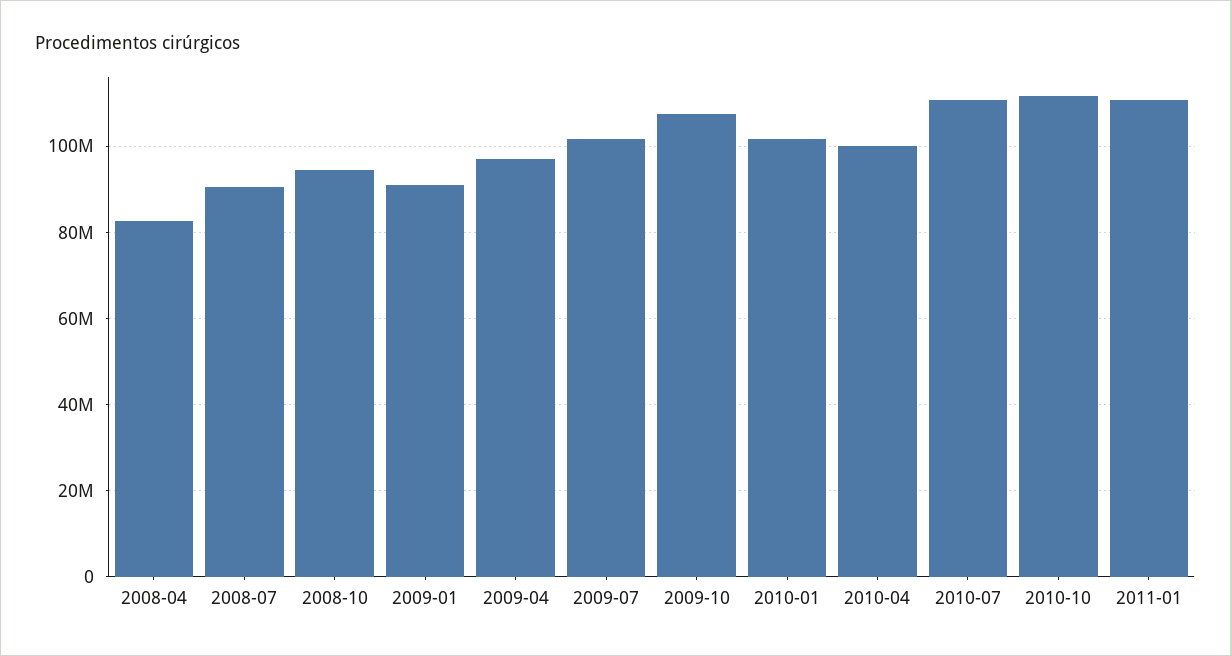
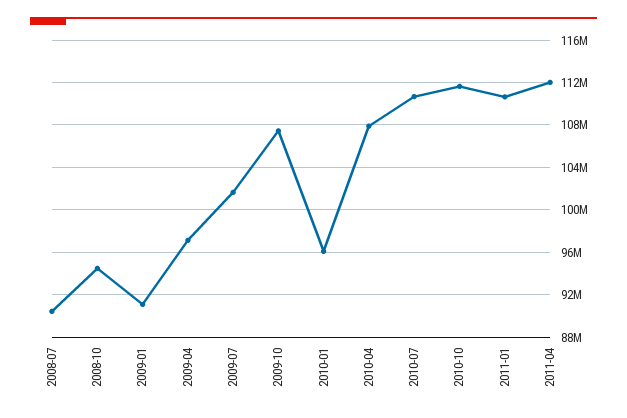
2008-04: 82000000 -> none
2010-01: 102000000 -> 96000000
2010-04: 100000000 -> 108000000
2011-04: none -> 112000000

